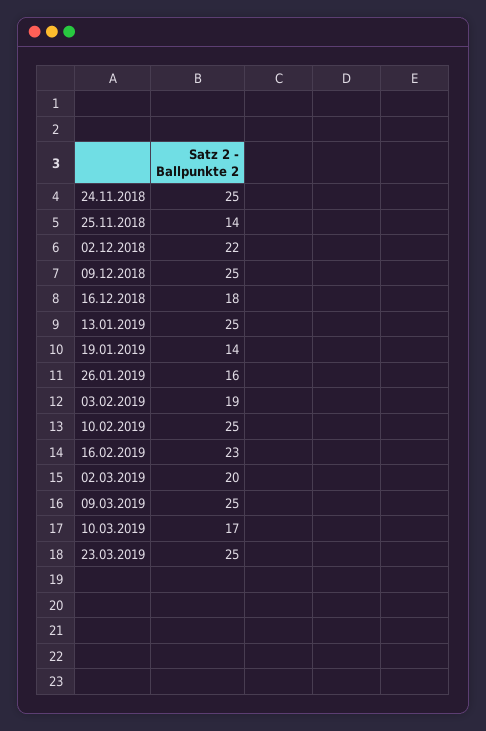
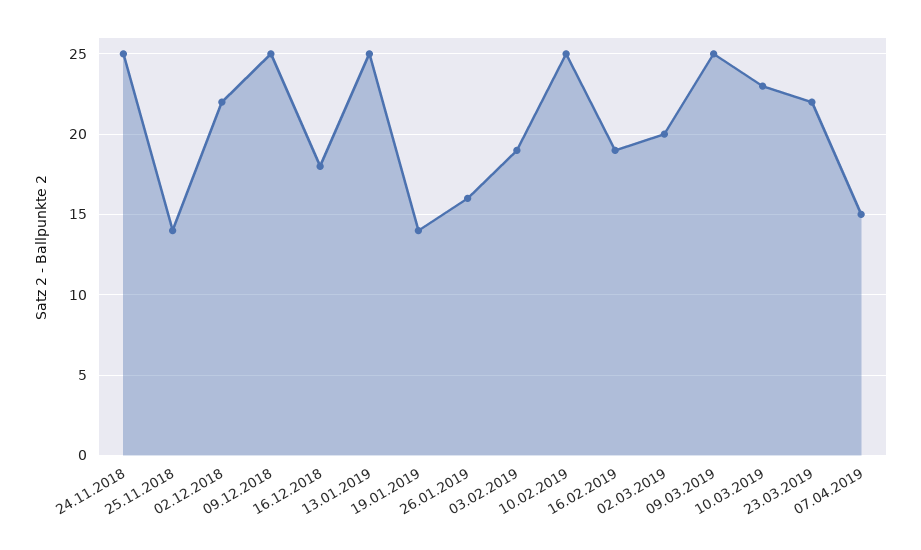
16.02.2019: 23 -> 19
10.03.2019: 17 -> 23
23.03.2019: 25 -> 22
07.04.2019: none -> 15

